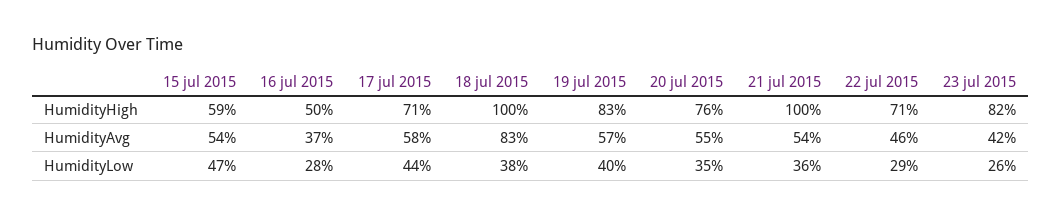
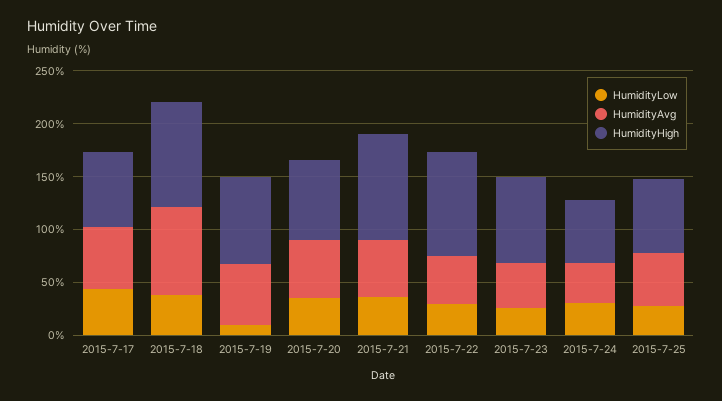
HumidityHigh, 15 jul 2015: 59 -> none
HumidityHigh, 16 jul 2015: 50 -> none
HumidityHigh, 22 jul 2015: 71 -> 100
HumidityAvg, 15 jul 2015: 54 -> none
HumidityAvg, 16 jul 2015: 37 -> none
HumidityLow, 15 jul 2015: 47 -> none
HumidityLow, 16 jul 2015: 28 -> none
HumidityLow, 19 jul 2015: 40 -> 10
HumidityLow, 2015-7-24: none -> 30
HumidityAvg, 2015-7-24: none -> 40
HumidityHigh, 2015-7-24: none -> 60
HumidityLow, 2015-7-25: none -> 30
HumidityAvg, 2015-7-25: none -> 50
HumidityHigh, 2015-7-25: none -> 70

